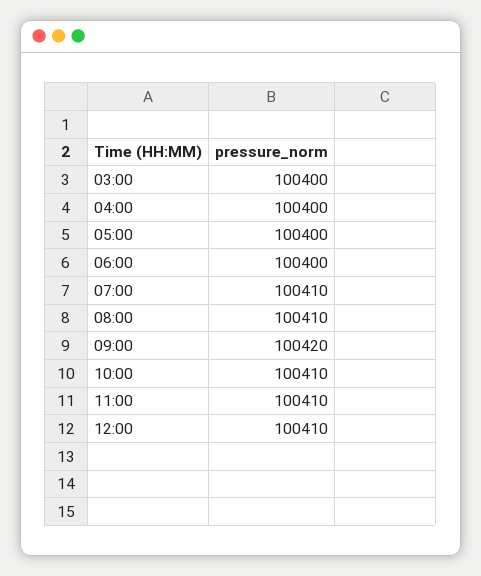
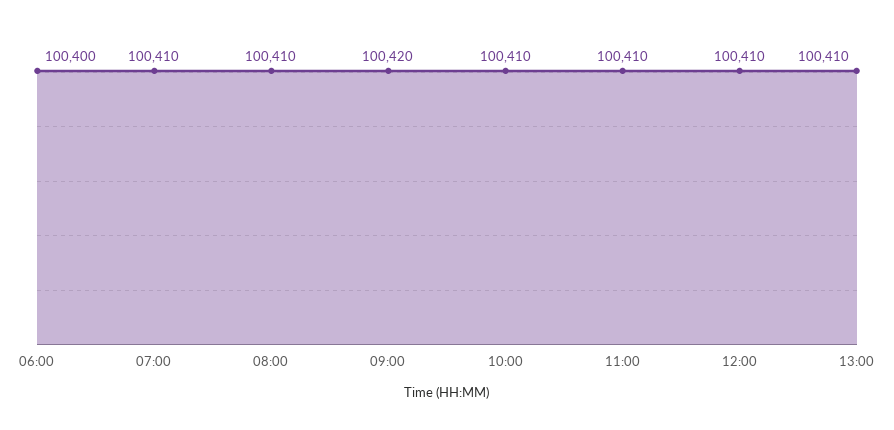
03:00: 100400 -> none
04:00: 100400 -> none
05:00: 100400 -> none
13:00: none -> 100410

